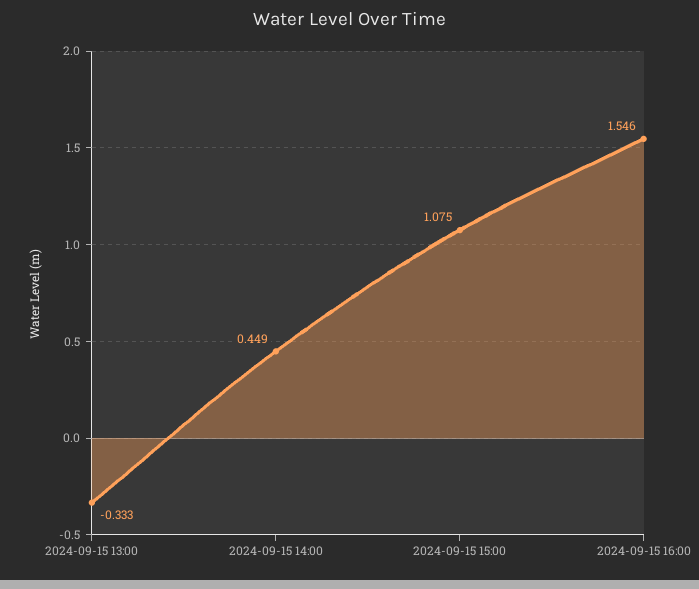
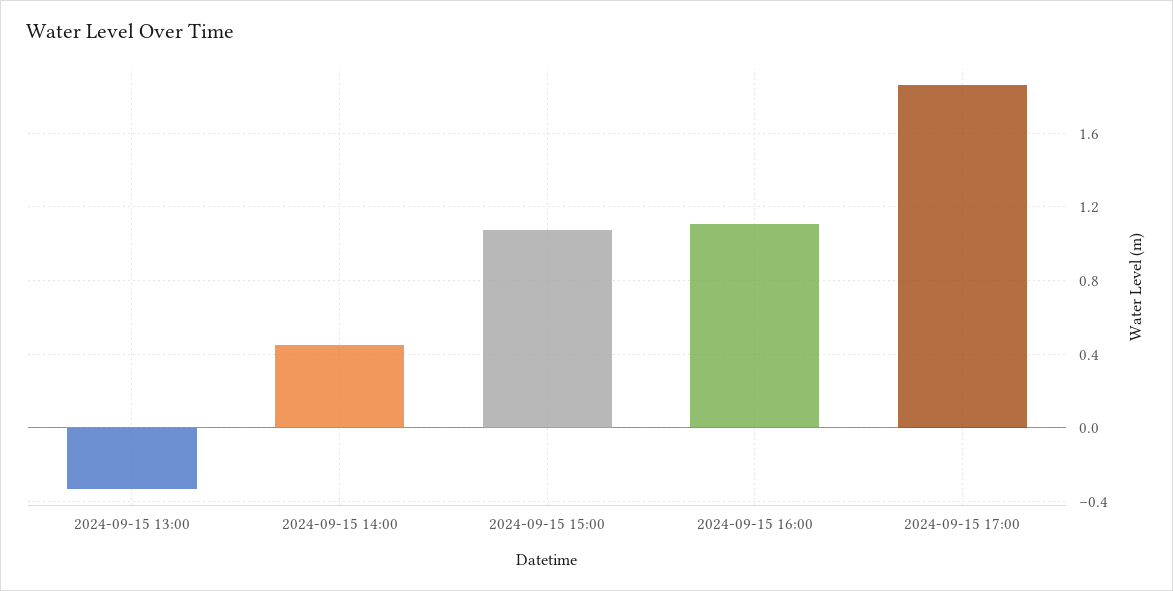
2024-09-15 16:00: 1.546 -> 1.1
2024-09-15 17:00: none -> 1.85

